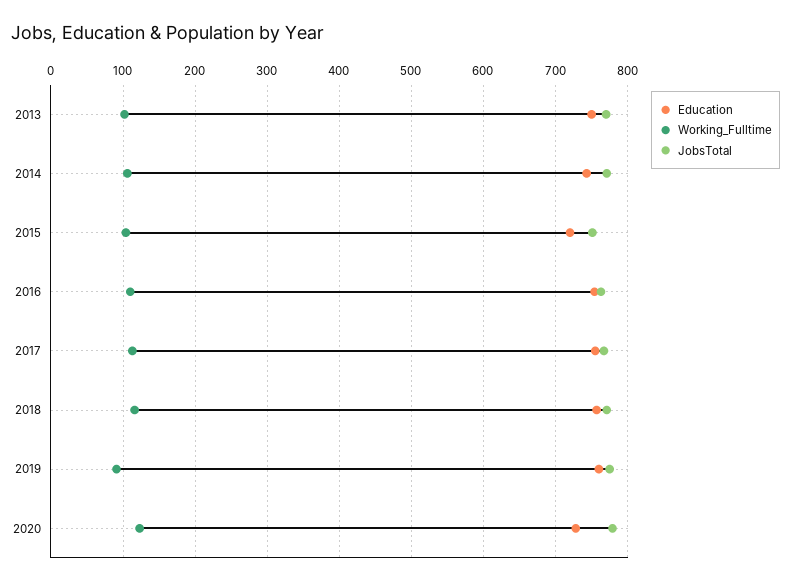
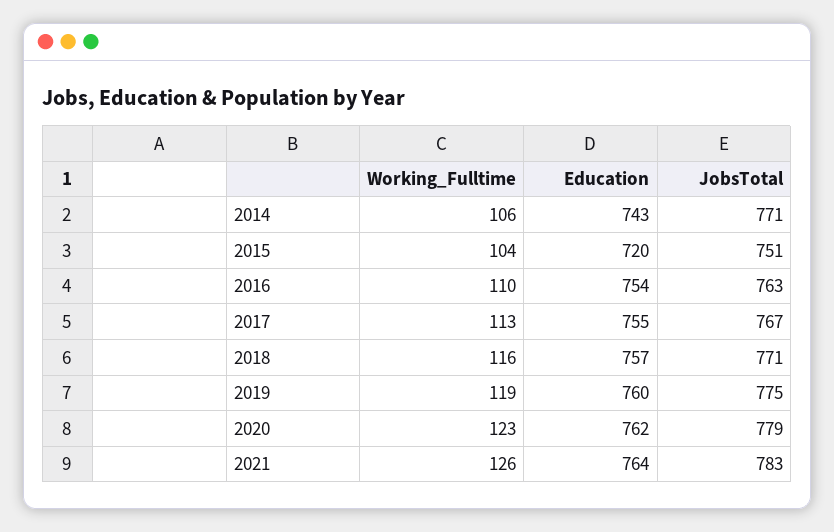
Education, 2013: 750 -> none
Working_Fulltime, 2013: 100 -> none
JobsTotal, 2013: 770 -> none
Working_Fulltime, 2019: 90 -> 119
Education, 2020: 730 -> 762
Working_Fulltime, 2021: none -> 126
Education, 2021: none -> 764
JobsTotal, 2021: none -> 783

